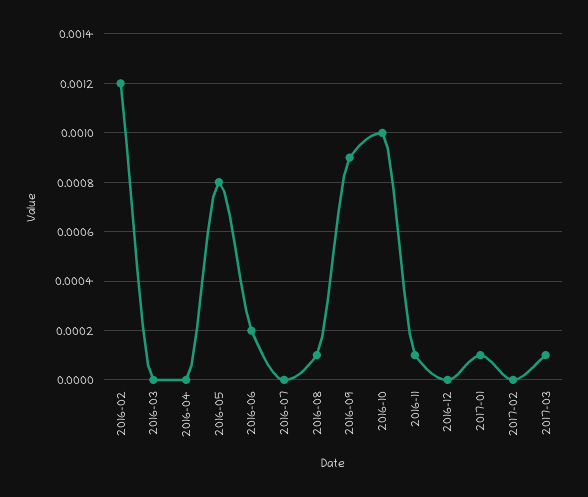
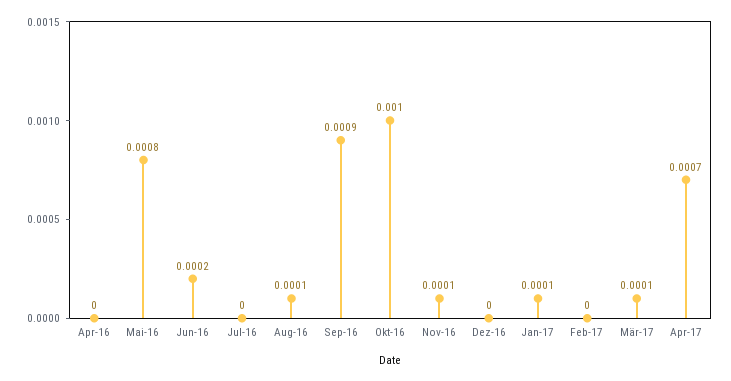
2016-02: 0.0012 -> none
2016-03: 0 -> none
Apr-17: none -> 0.0007

